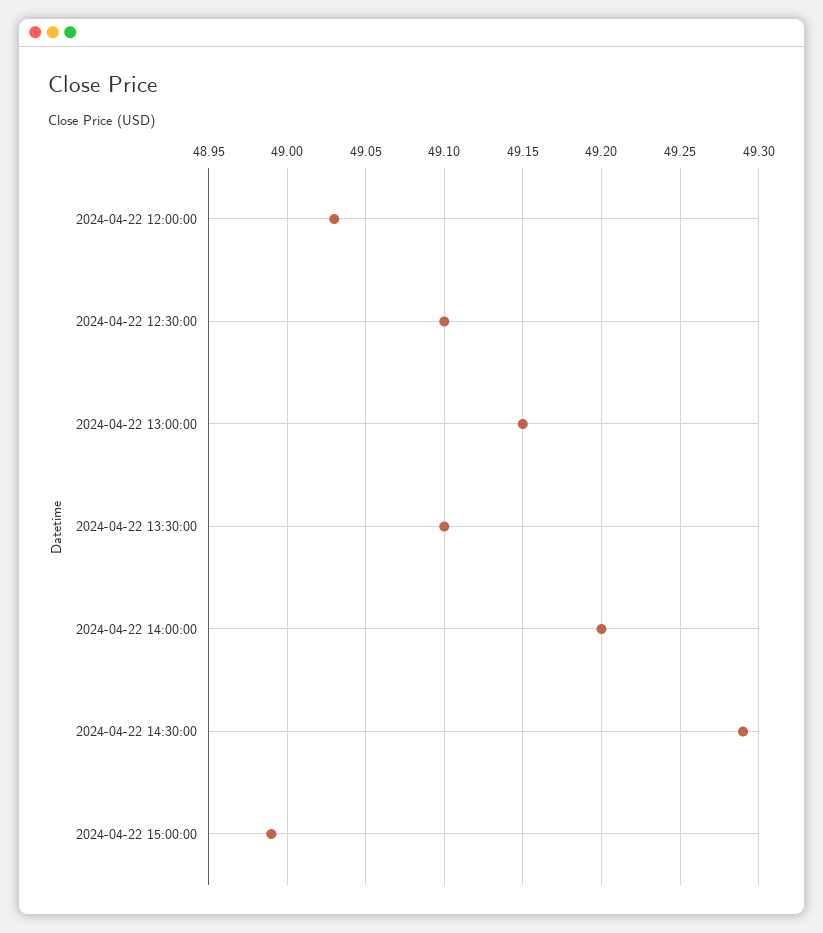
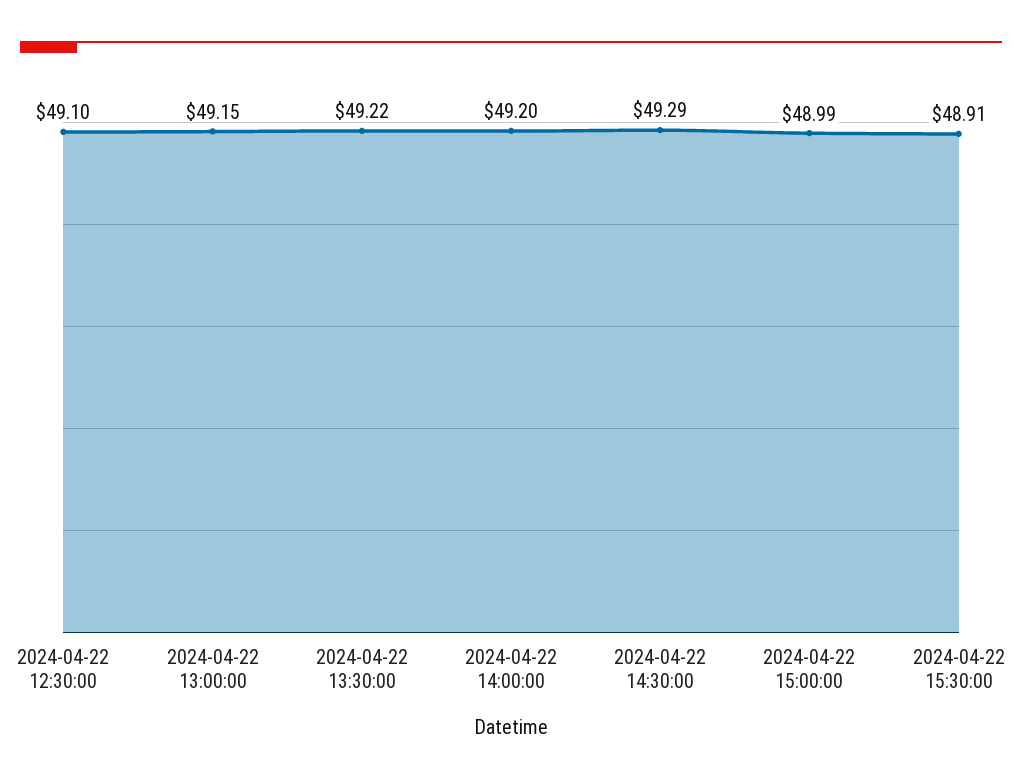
2024-04-22 12:00:00: 49.03 -> none
2024-04-22 13:30:00: 49.1 -> 49.22
2024-04-22 15:30:00: none -> 48.91

